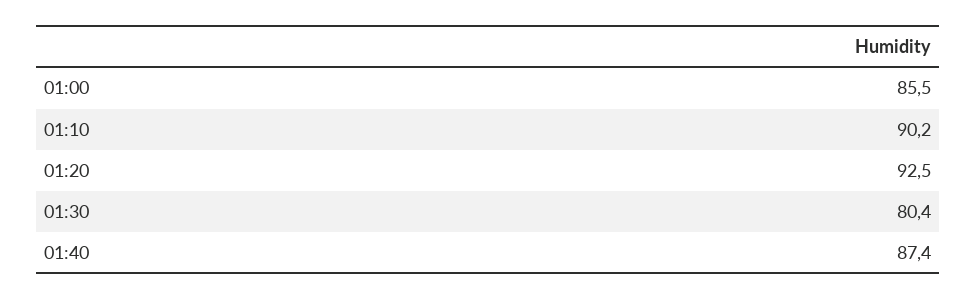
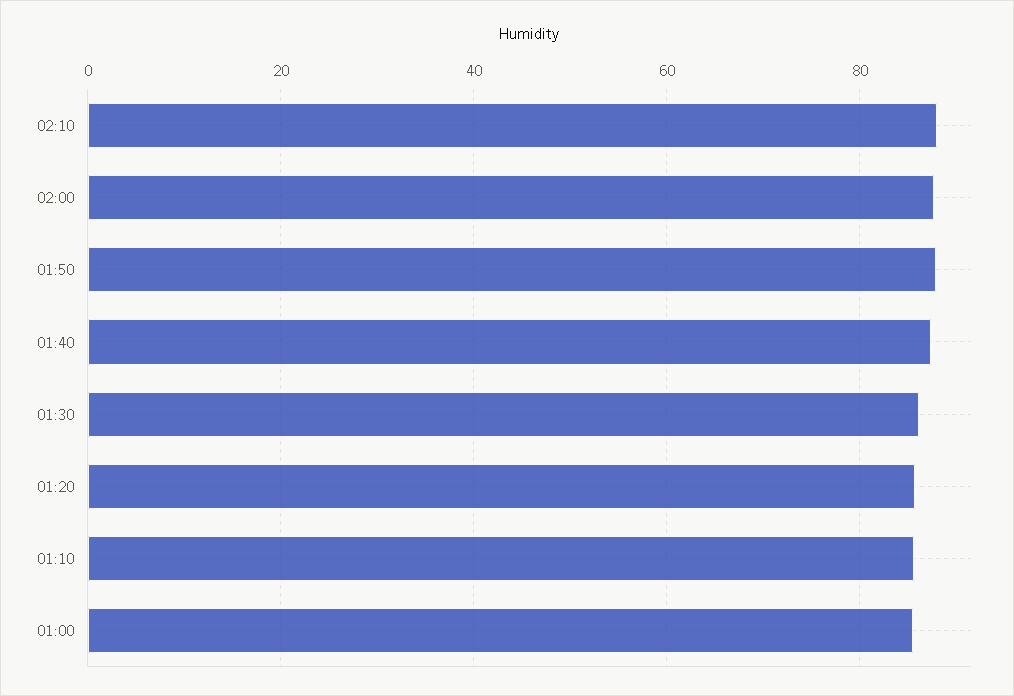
01:10: 90.2 -> 86
01:20: 92.5 -> 86
01:30: 80.4 -> 86
02:10: none -> 88
02:00: none -> 88
01:50: none -> 88

